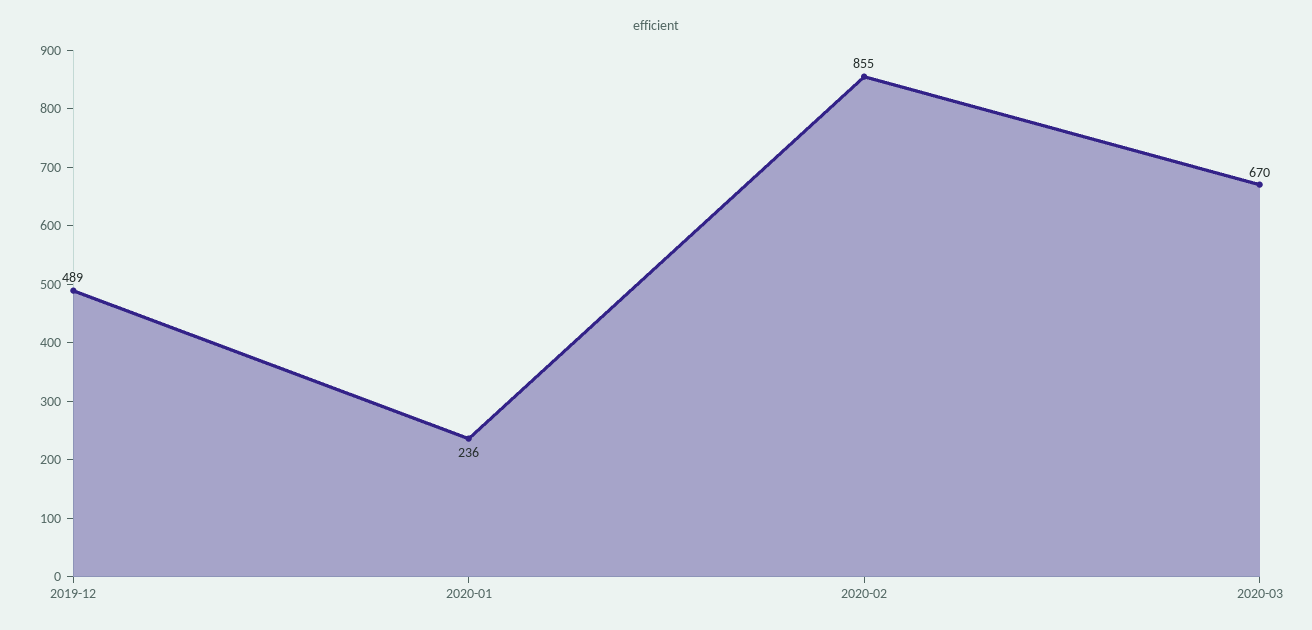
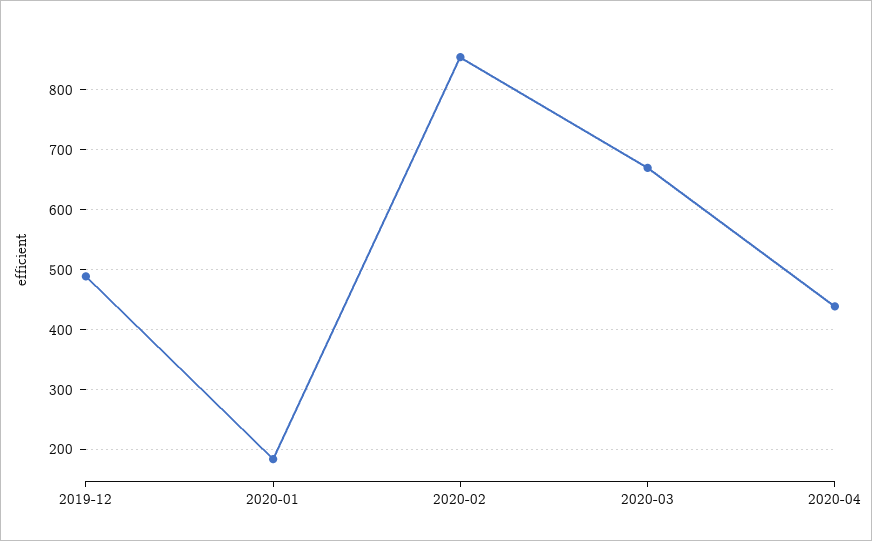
2020-01: 236 -> 180
2020-04: none -> 440

